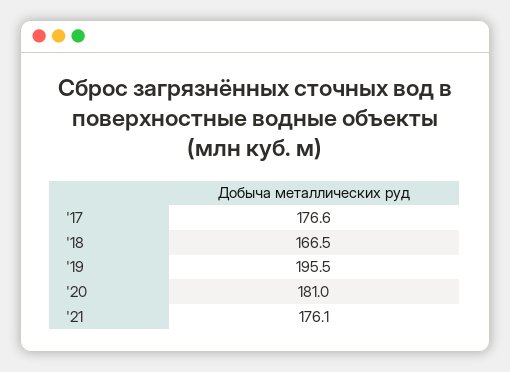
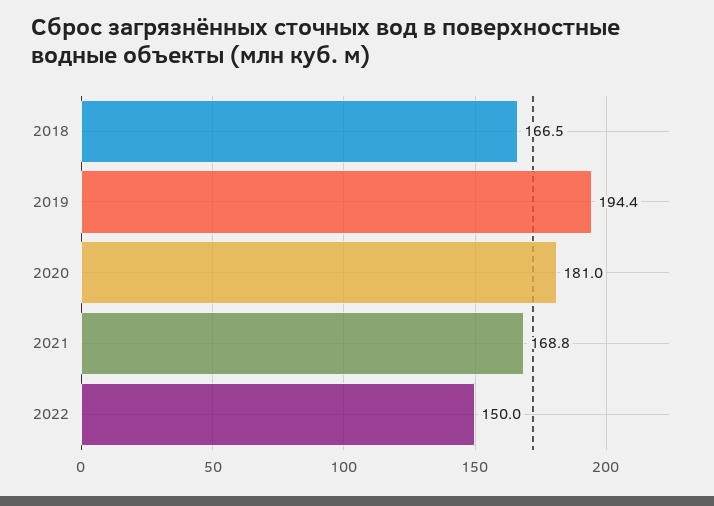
'17: 176.6 -> none
'19: 195.5 -> 194.4
'21: 176.1 -> 168.8
2022: none -> 150

